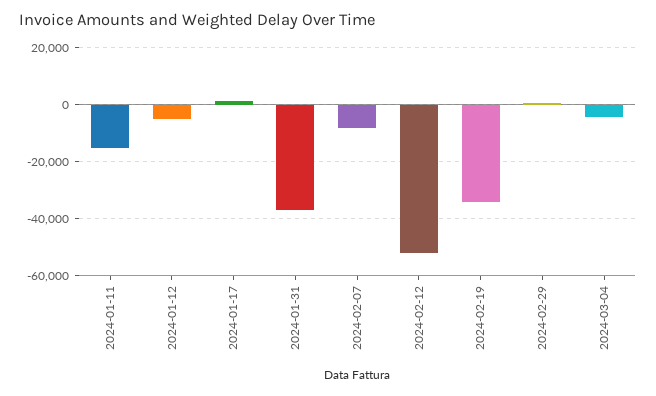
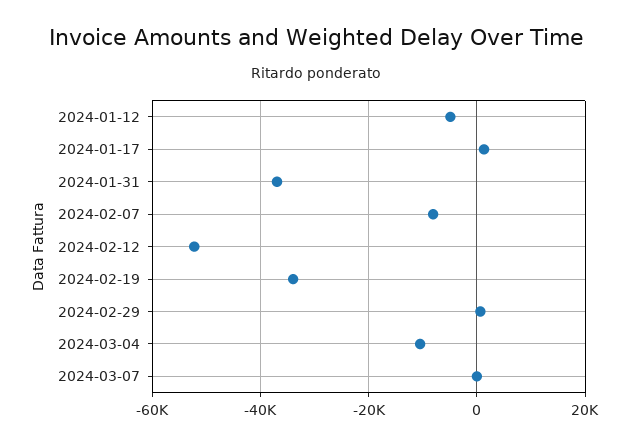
2024-01-11: -15000 -> none
2024-03-04: -5000 -> -10000
2024-03-07: none -> 0

